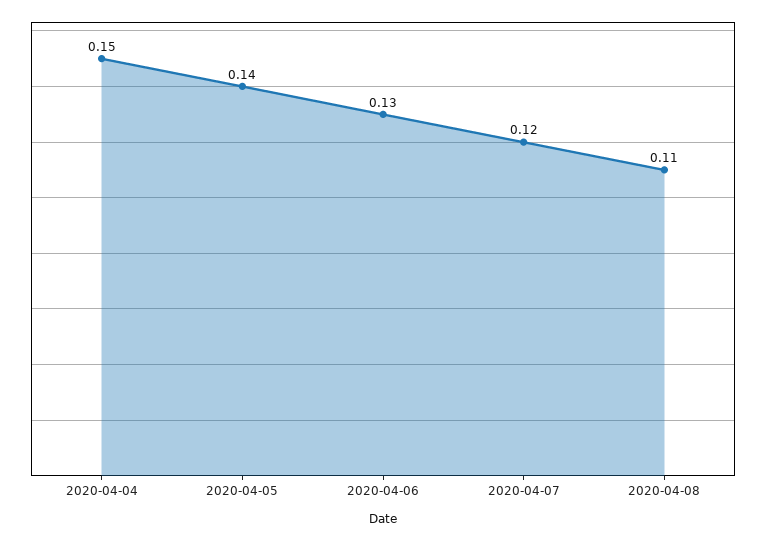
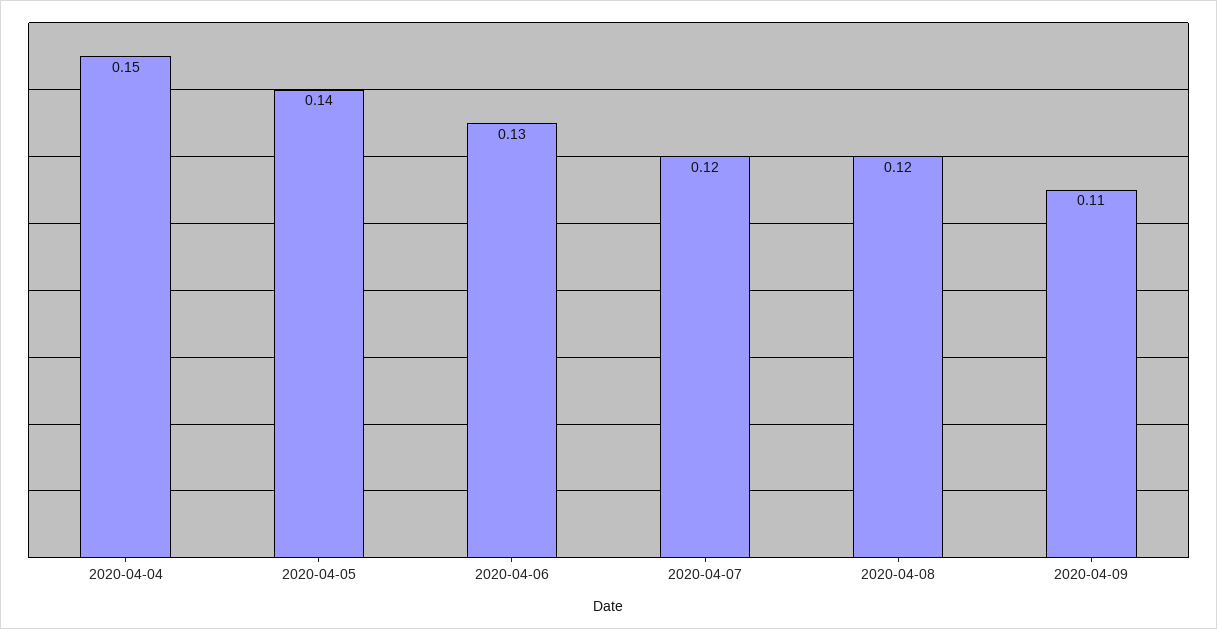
2020-04-08: 0.11 -> 0.12
2020-04-09: none -> 0.11

